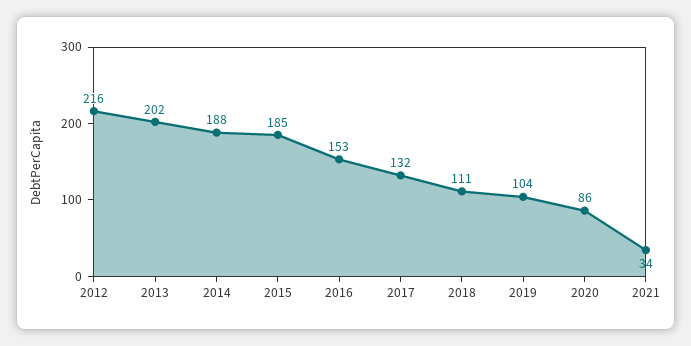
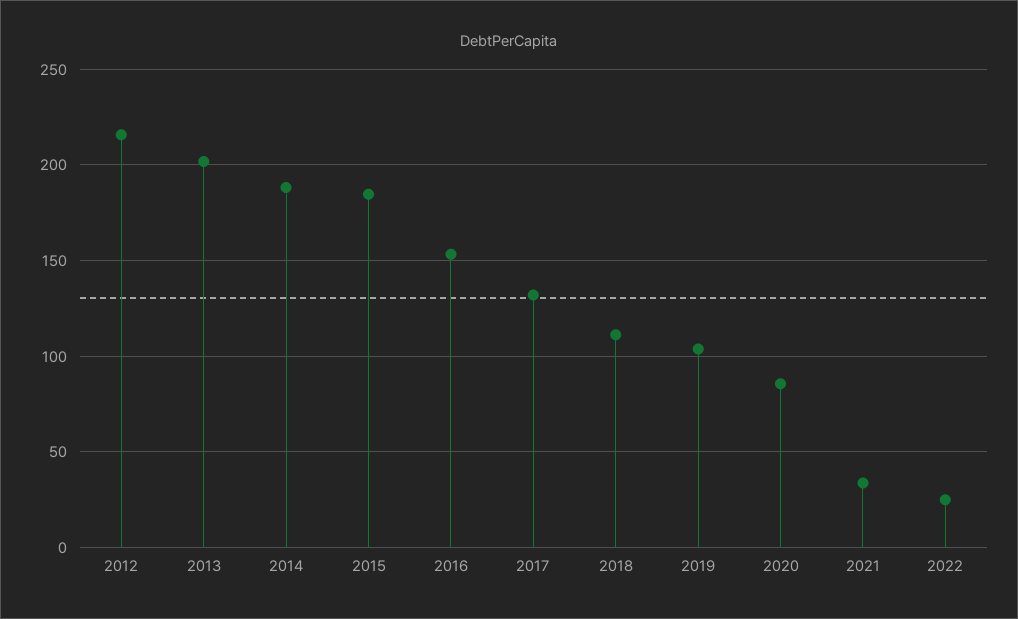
2022: none -> 25

